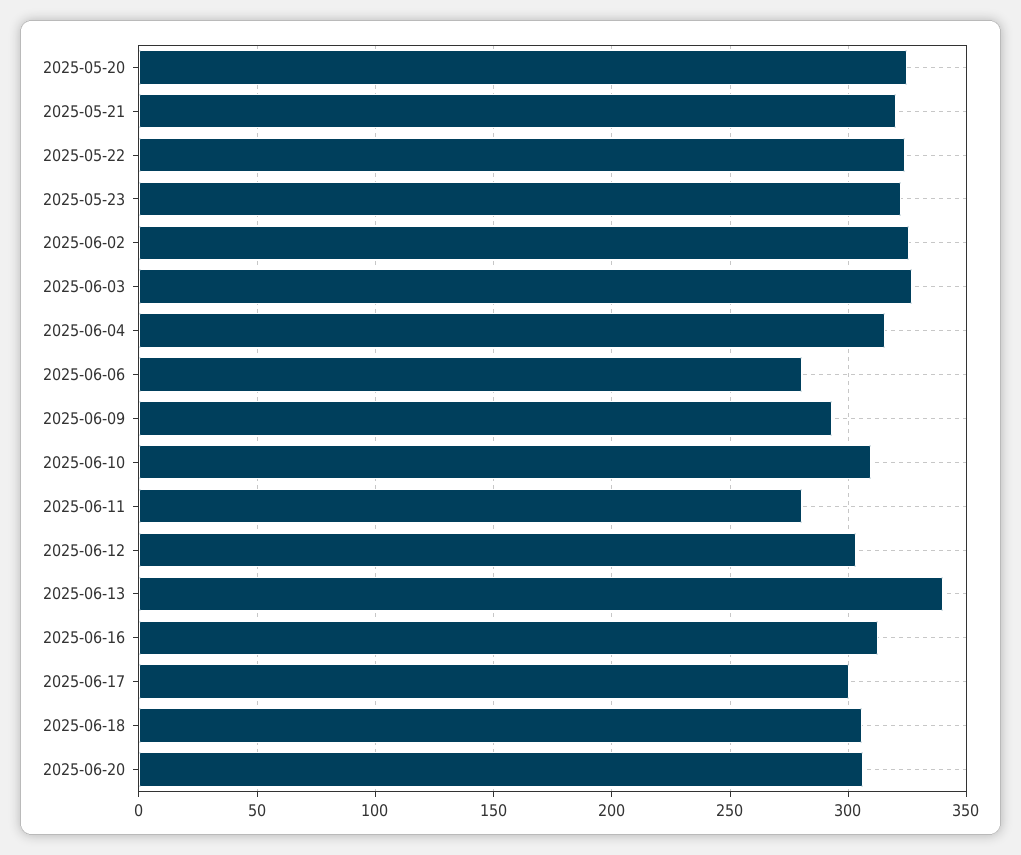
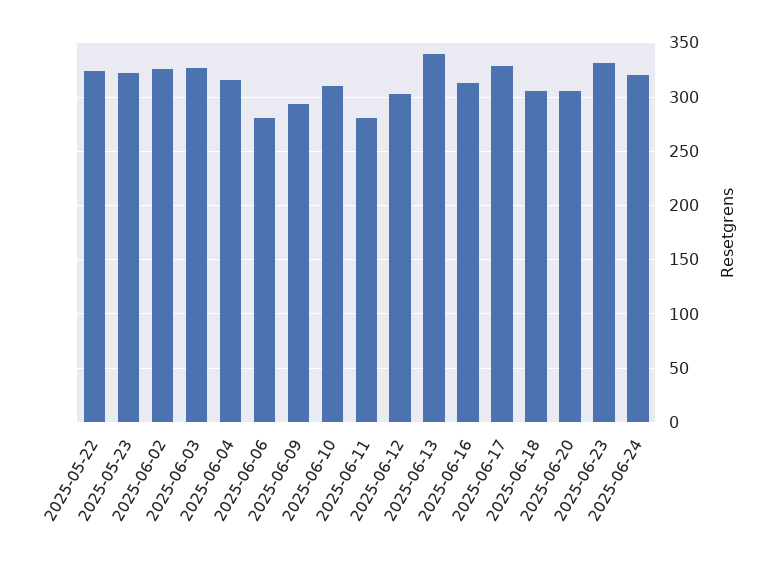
2025-05-20: 325 -> none
2025-05-21: 320 -> none
2025-06-17: 300 -> 330
2025-06-23: none -> 330
2025-06-24: none -> 320

